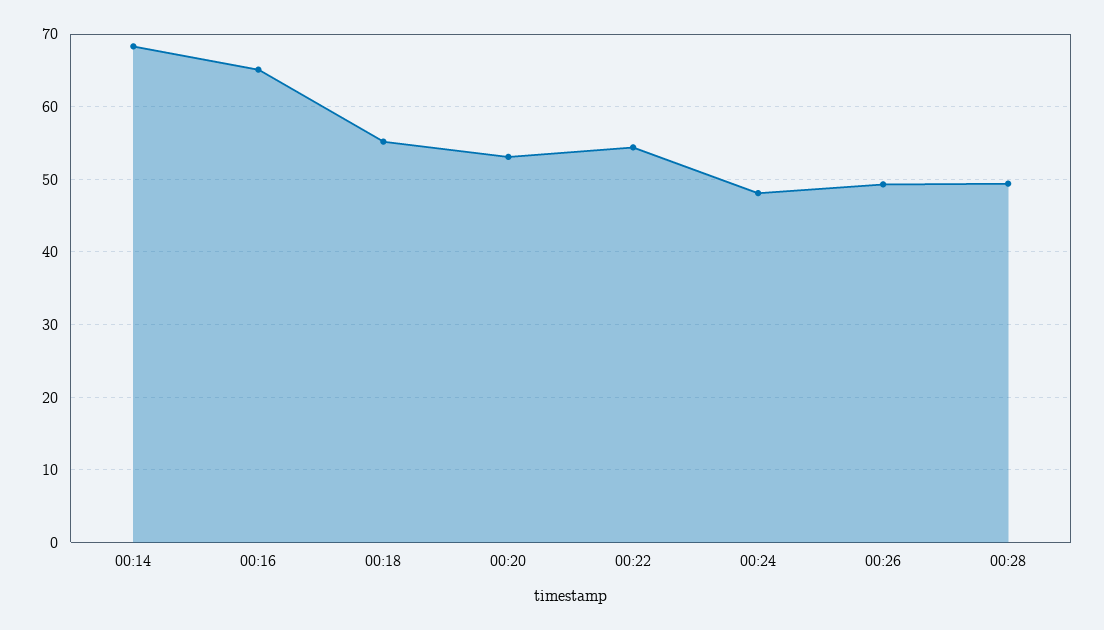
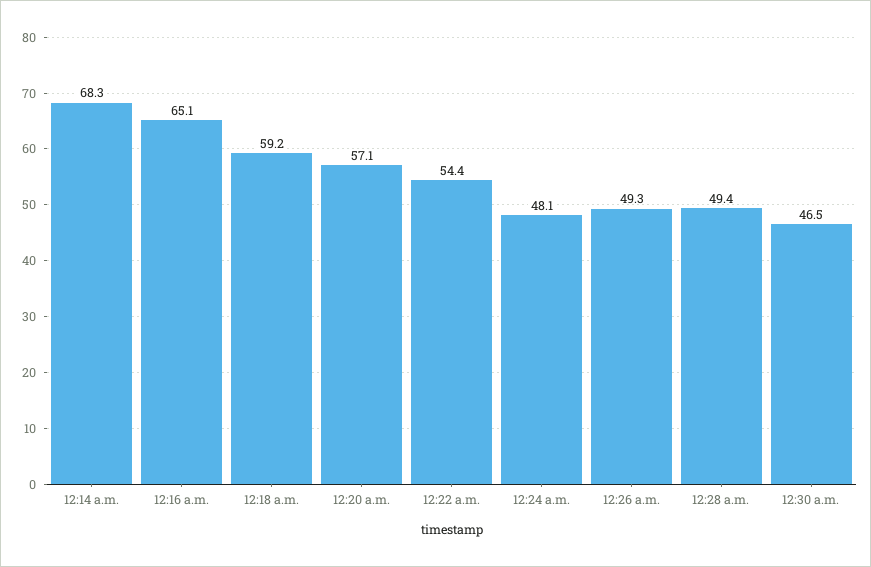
00:18: 55 -> 59.2
00:20: 53 -> 57.1
12:30 a.m.: none -> 46.5

